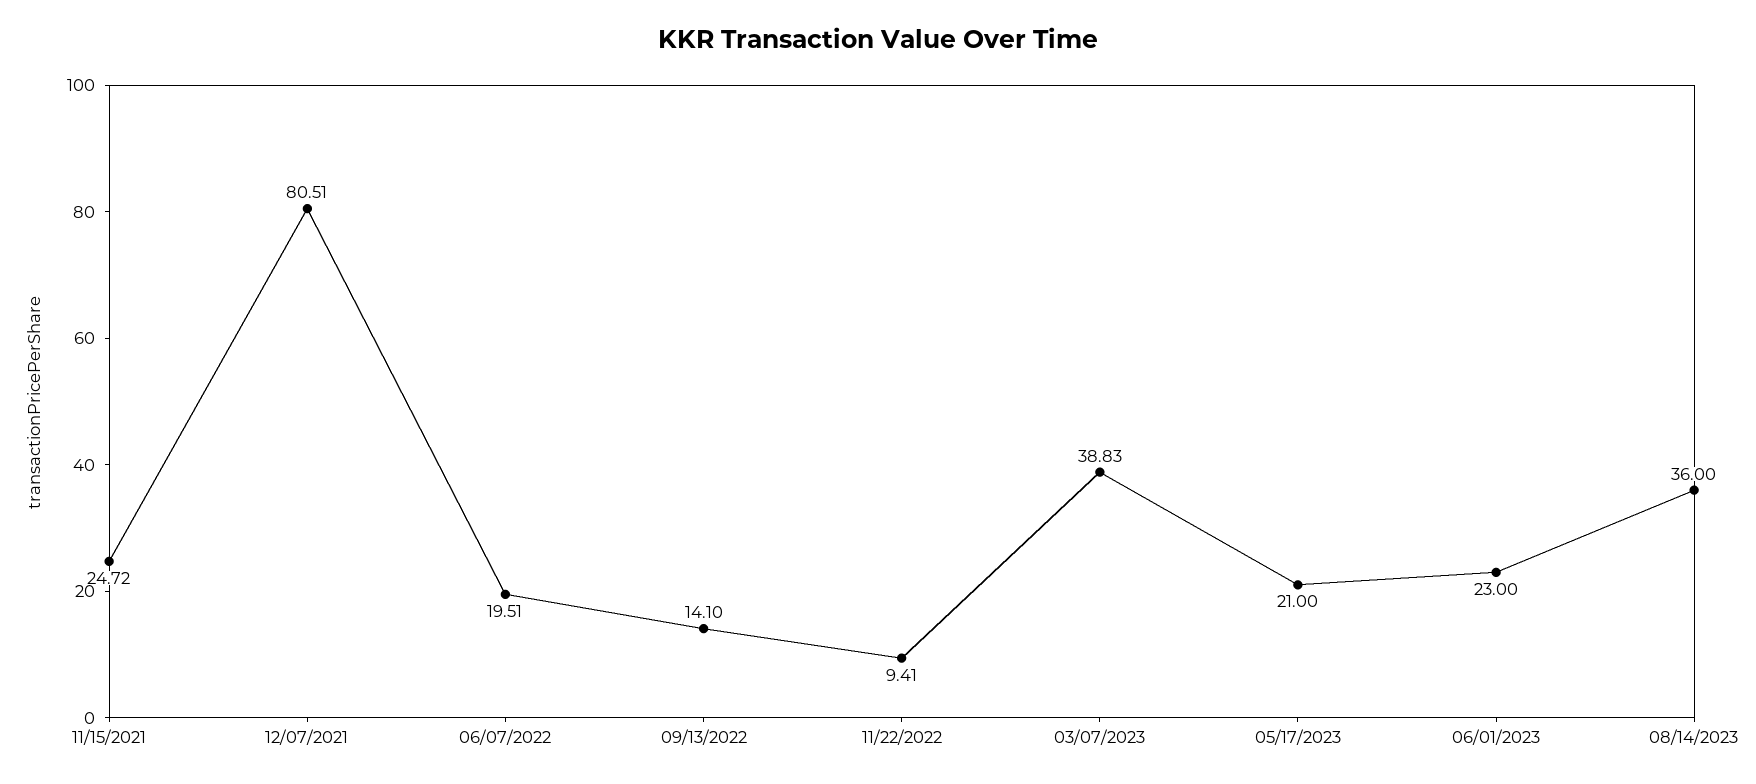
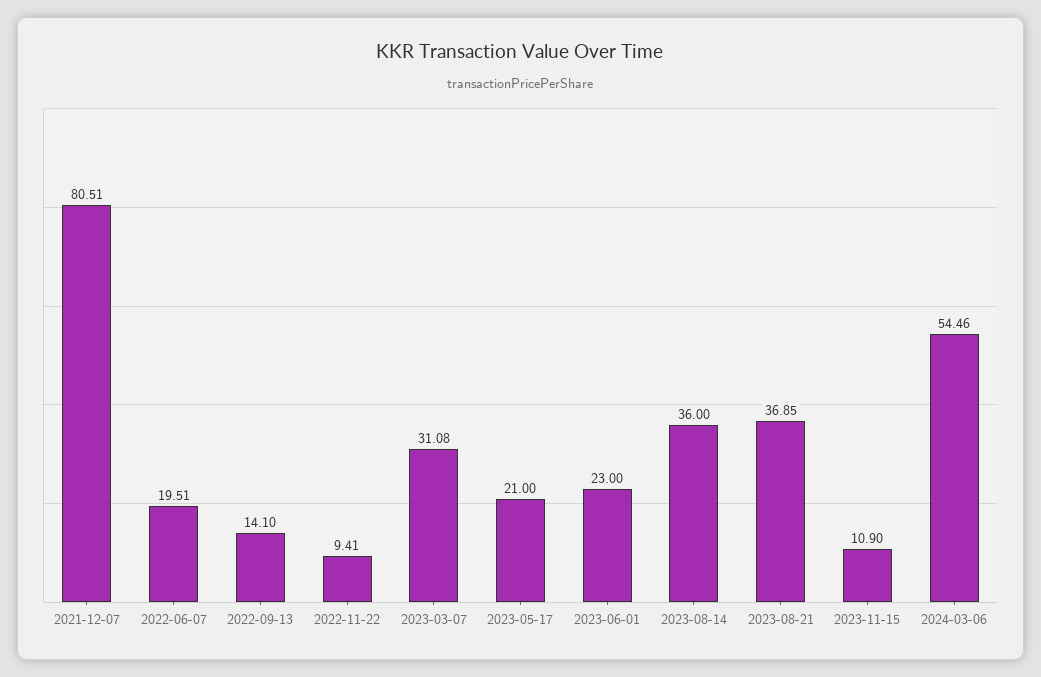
11/15/2021: 24.72 -> none
03/07/2023: 38.83 -> 31.08
2023-08-21: none -> 36.85
2023-11-15: none -> 10.9
2024-03-06: none -> 54.46

